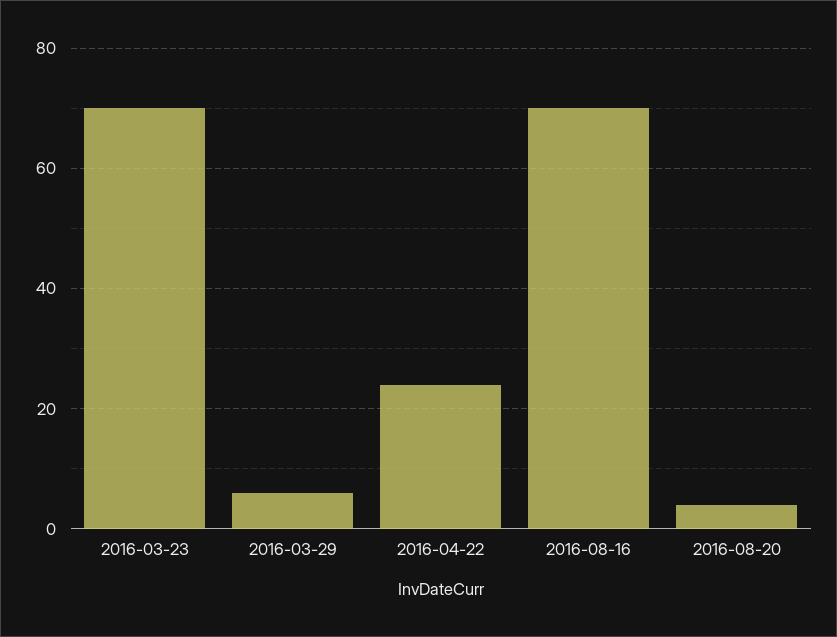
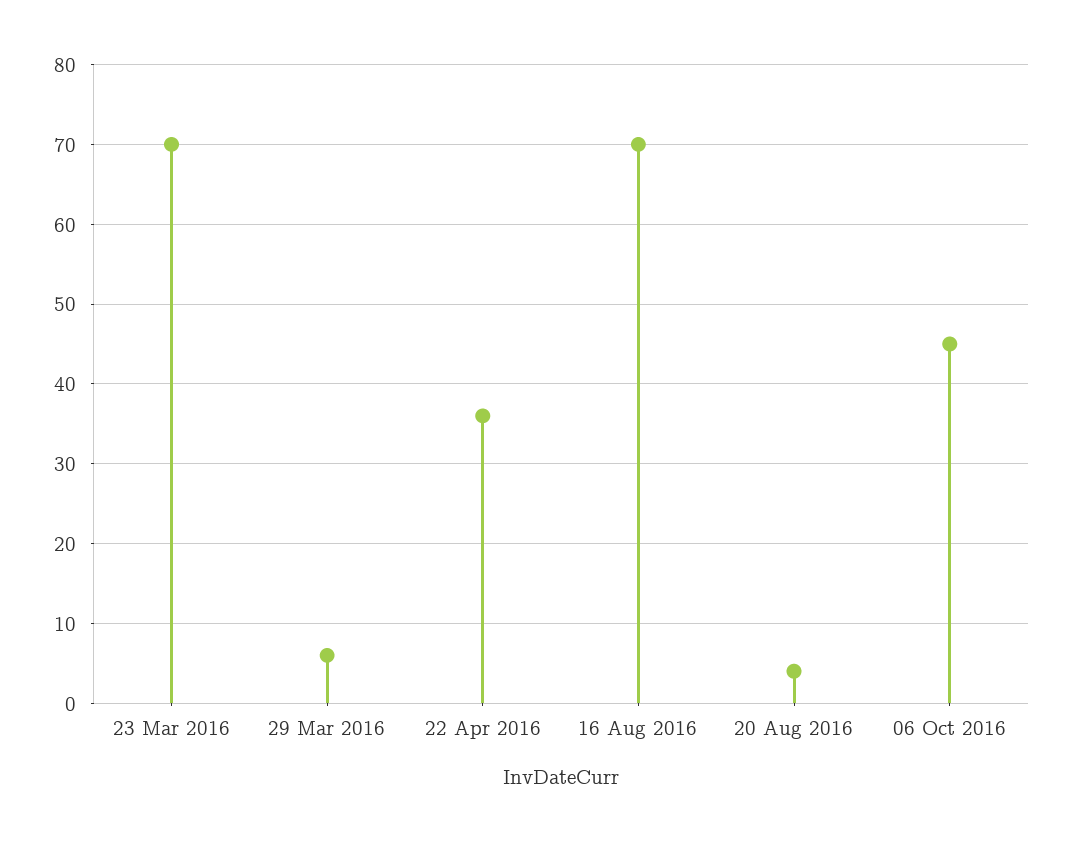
2016-04-22: 25 -> 36
06 Oct 2016: none -> 45

